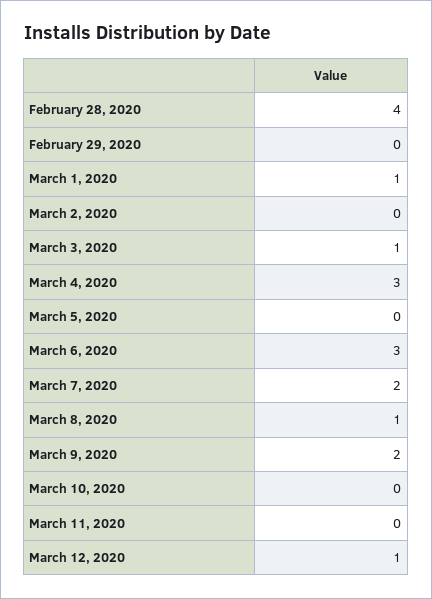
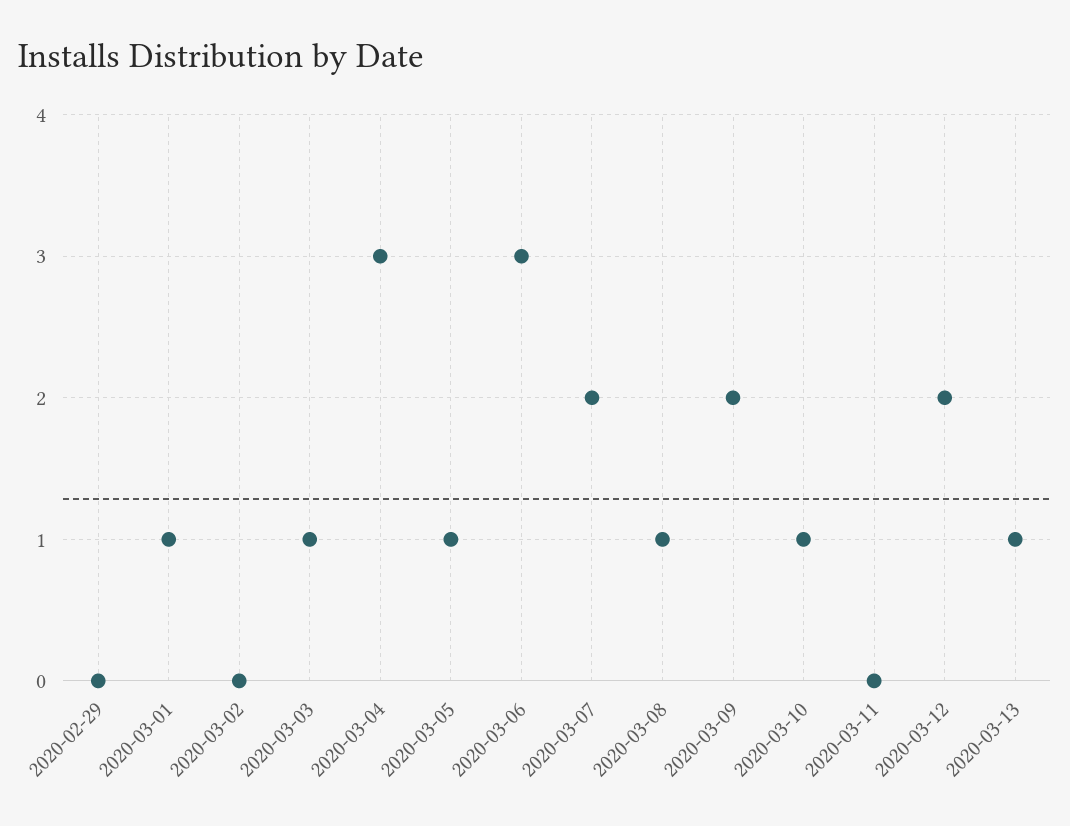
February 28, 2020: 4 -> none
March 5, 2020: 0 -> 1
March 10, 2020: 0 -> 1
March 12, 2020: 1 -> 2
2020-03-13: none -> 1

